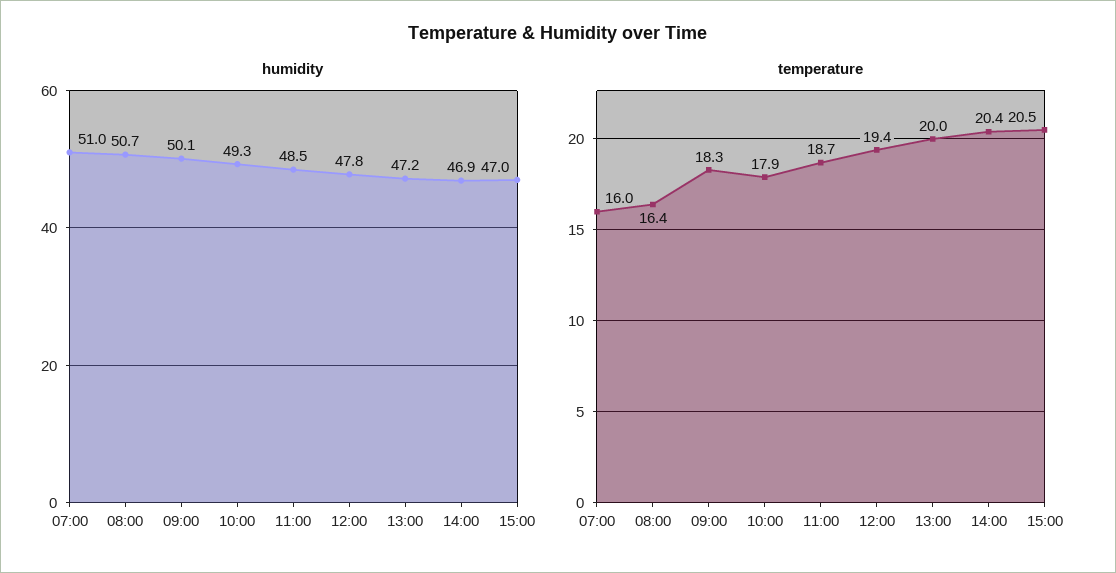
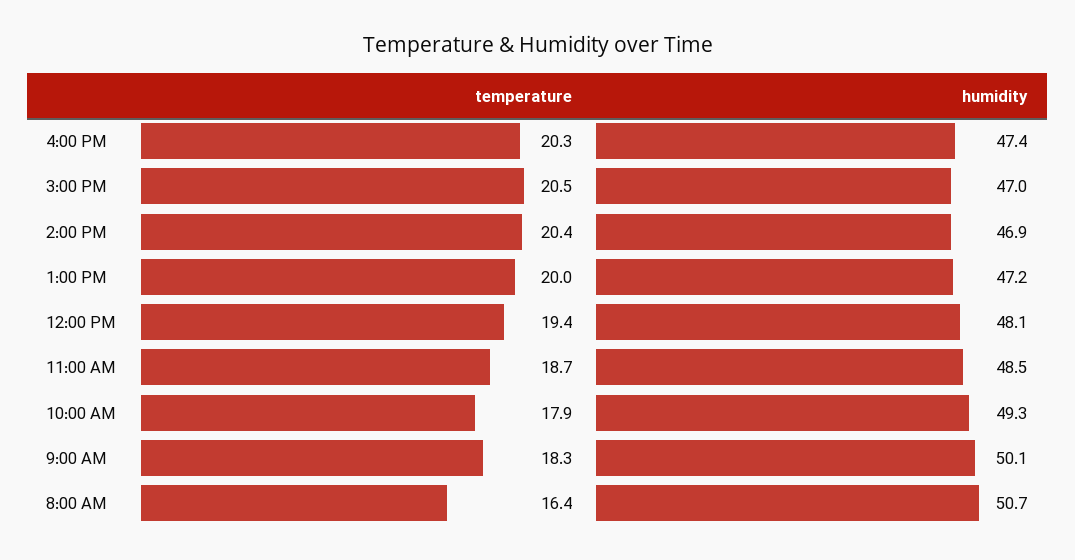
humidity, 07:00: 51 -> none
humidity, 12:00: 47.8 -> 48.1
temperature, 07:00: 16 -> none
temperature, 4:00 PM: none -> 20.3
humidity, 4:00 PM: none -> 47.4

